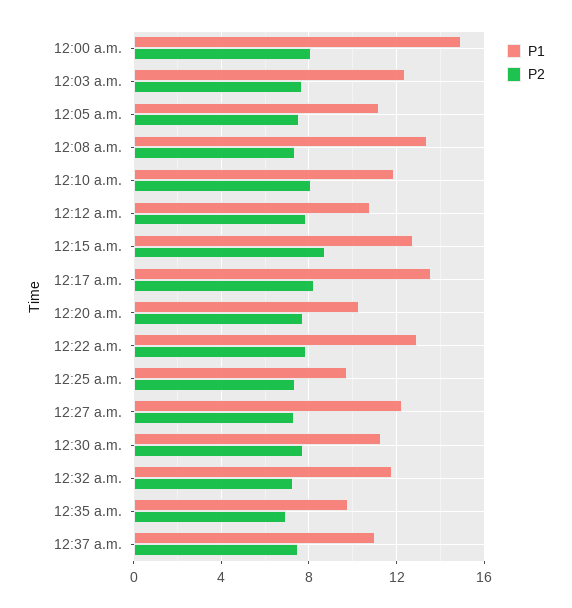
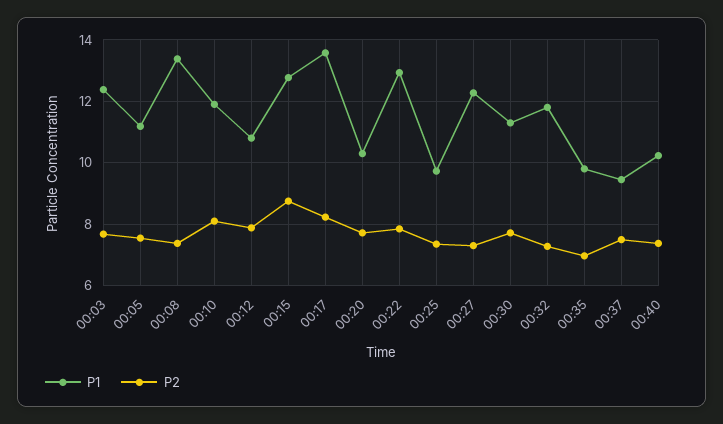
P1, 12:00 a.m.: 15 -> none
P2, 12:00 a.m.: 8 -> none
P1, 12:37 a.m.: 11 -> 9.4
P1, 00:40: none -> 10.2
P2, 00:40: none -> 7.4

